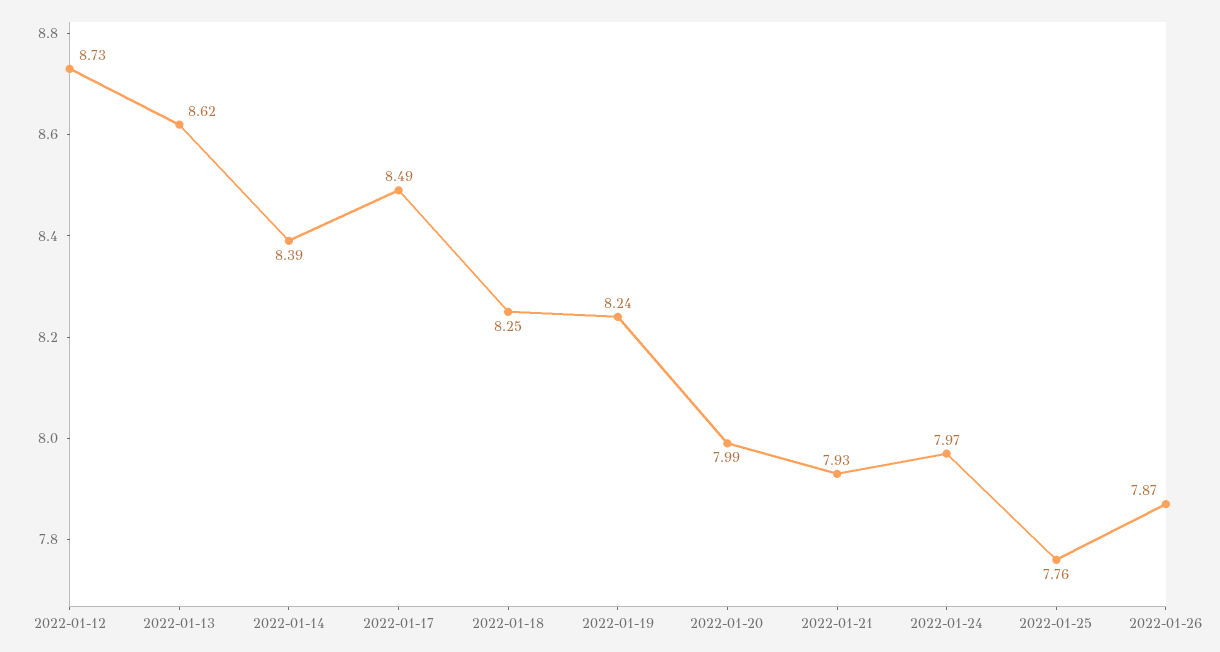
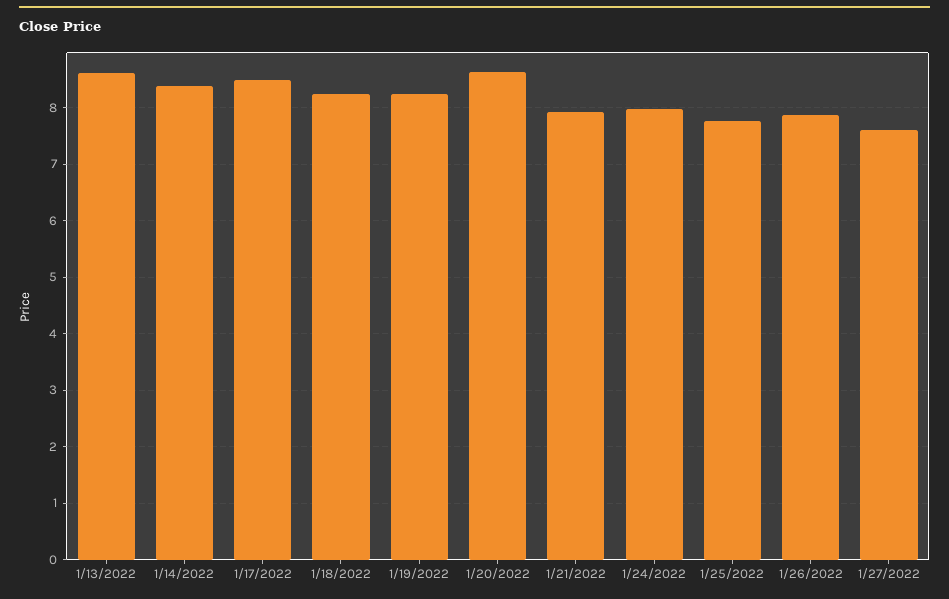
2022-01-12: 8.73 -> none
2022-01-20: 7.99 -> 8.6
1/27/2022: none -> 7.6

